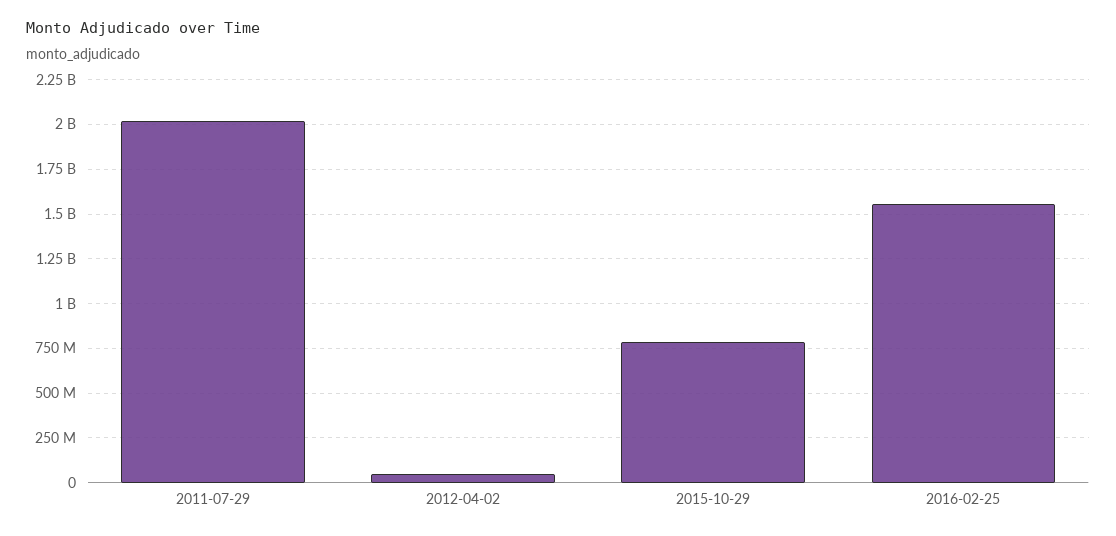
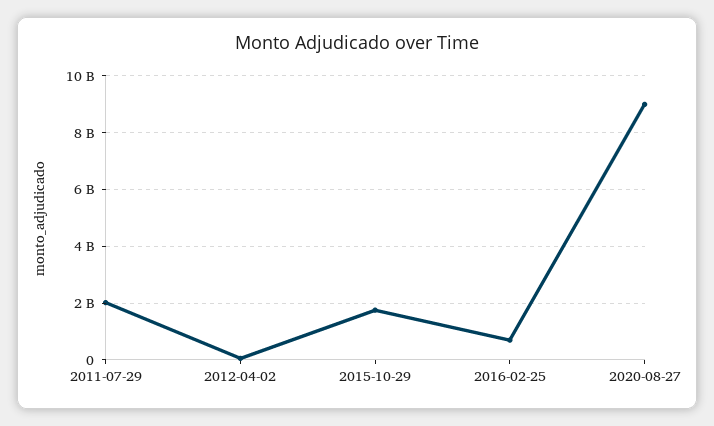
2015-10-29: 800000000 -> 1750000000
2016-02-25: 1550000000 -> 750000000
2020-08-27: none -> 9000000000

